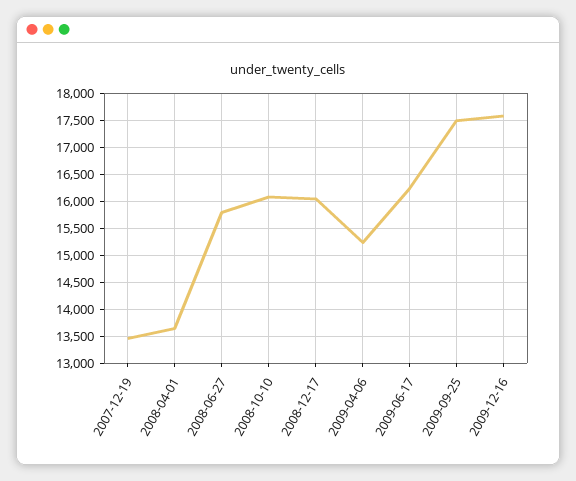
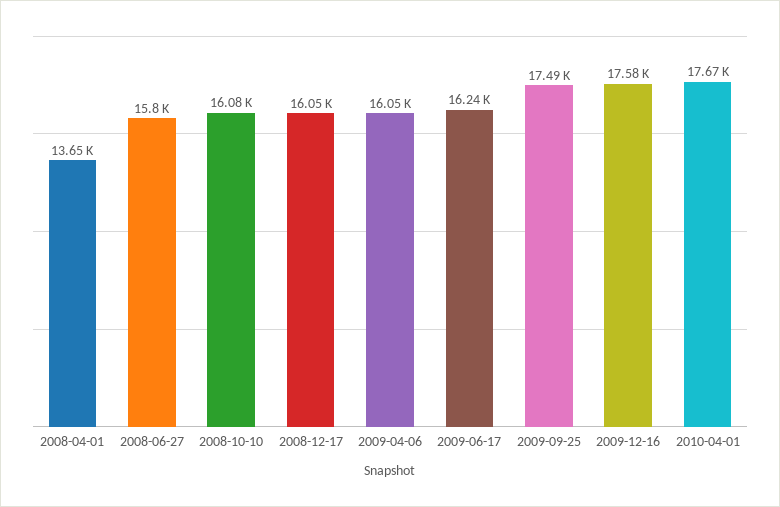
2007-12-19: 13500 -> none
2009-04-06: 15250 -> 16050
2010-04-01: none -> 17670

